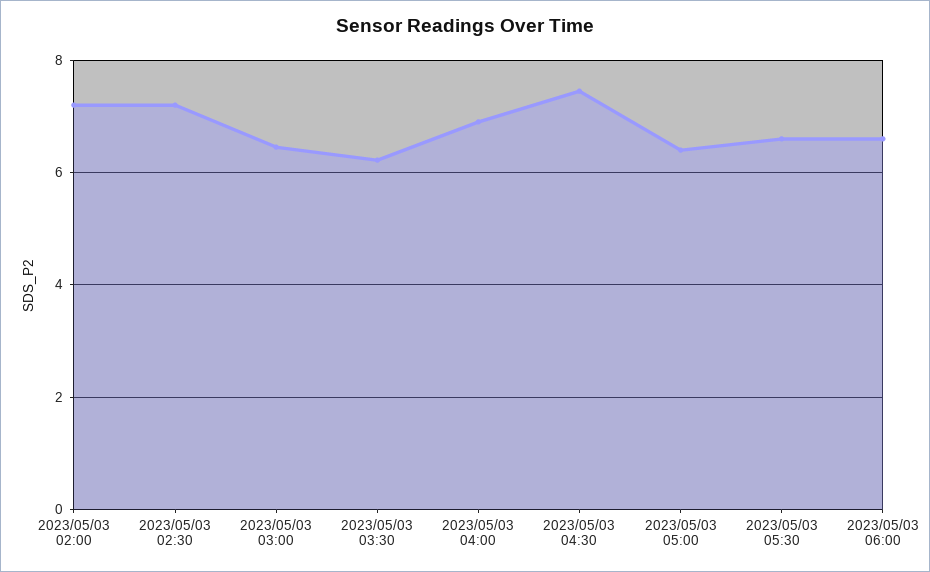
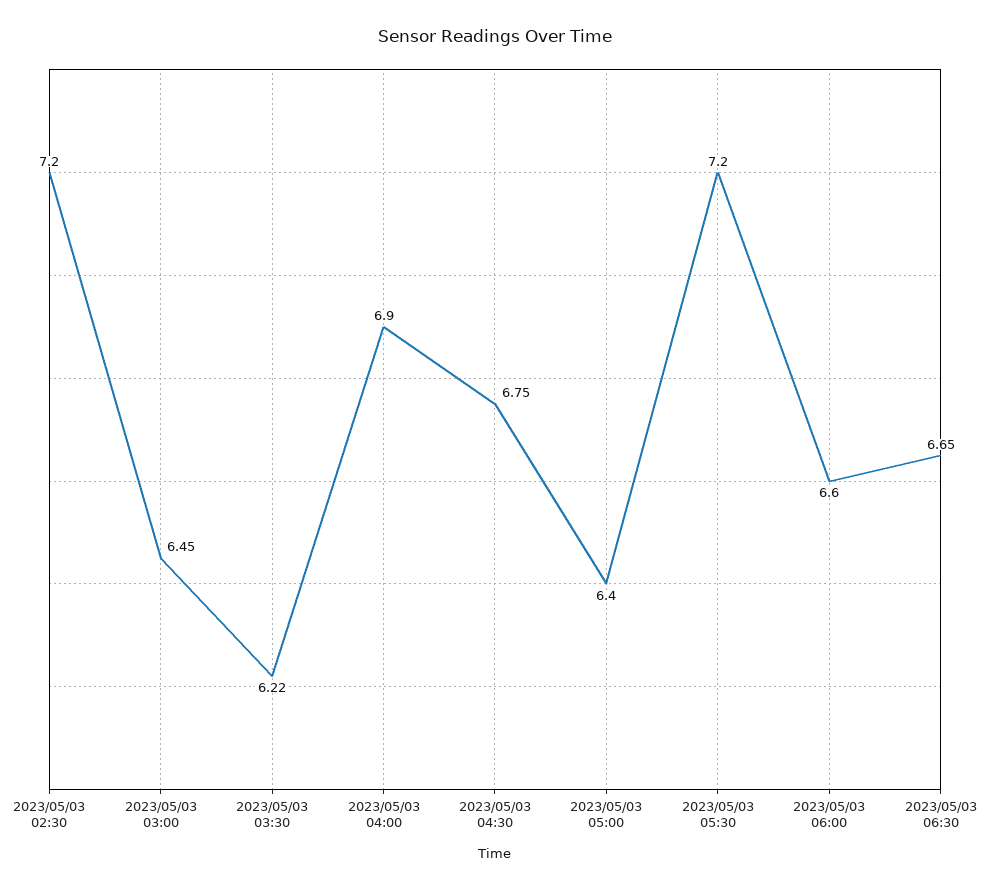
2023/05/03 02:00: 7.2 -> none
2023/05/03 04:30: 7.4 -> 6.75
2023/05/03 05:30: 6.6 -> 7.2
2023/05/03 06:30: none -> 6.65

